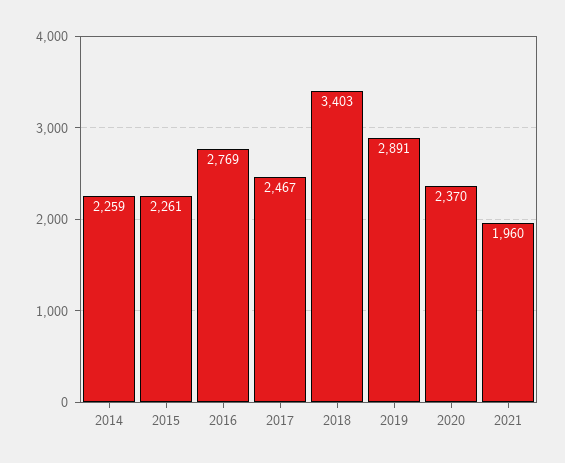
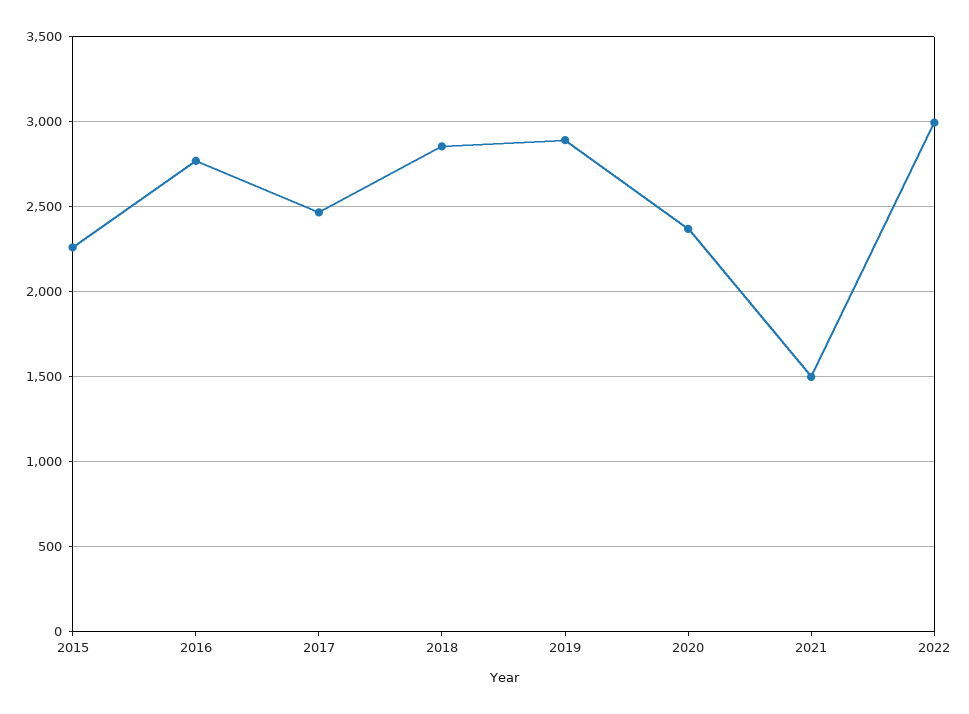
2014: 2259 -> none
2018: 3403 -> 2850
2021: 1960 -> 1500
2022: none -> 3000

